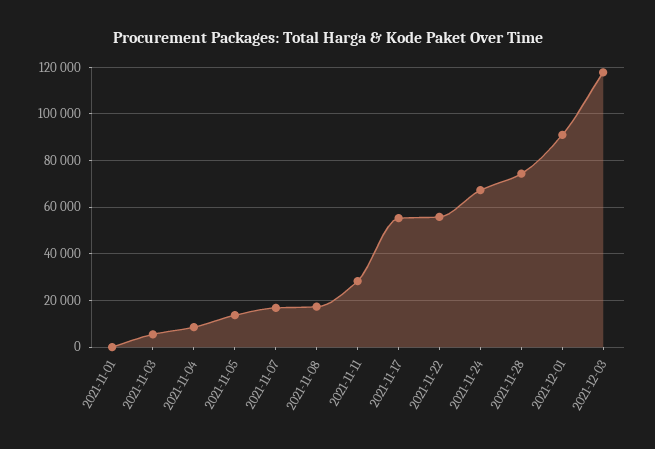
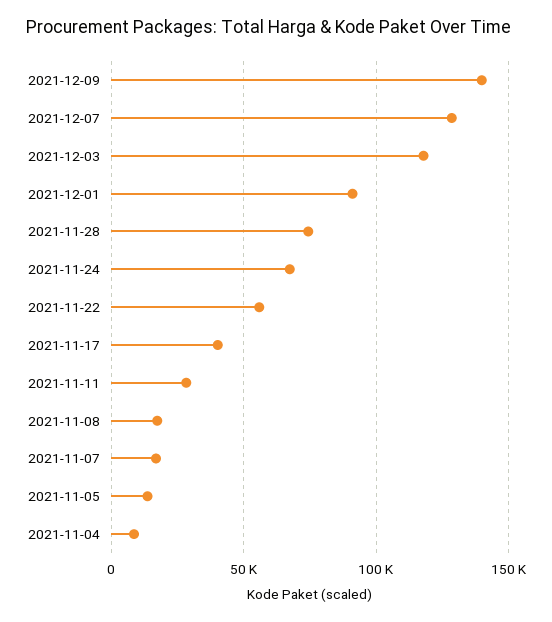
2021-11-01: 0 -> none
2021-11-03: 5000 -> none
2021-11-17: 55000 -> 40000
2021-12-09: none -> 140000
2021-12-07: none -> 130000

